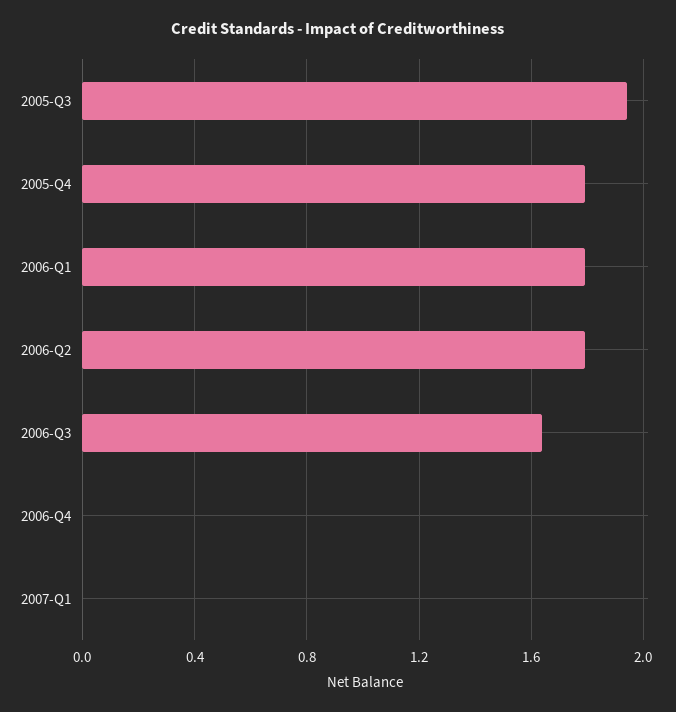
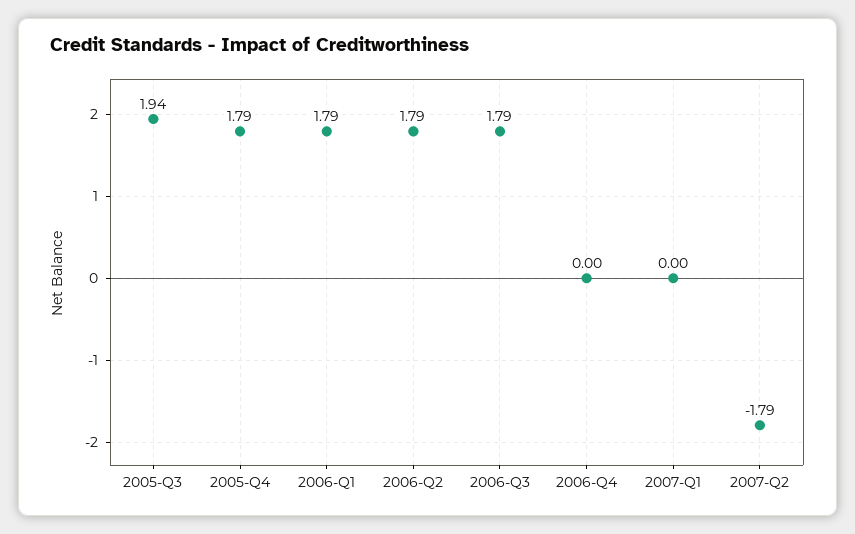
2006-Q3: 1.65 -> 1.79
2007-Q2: none -> -1.79

